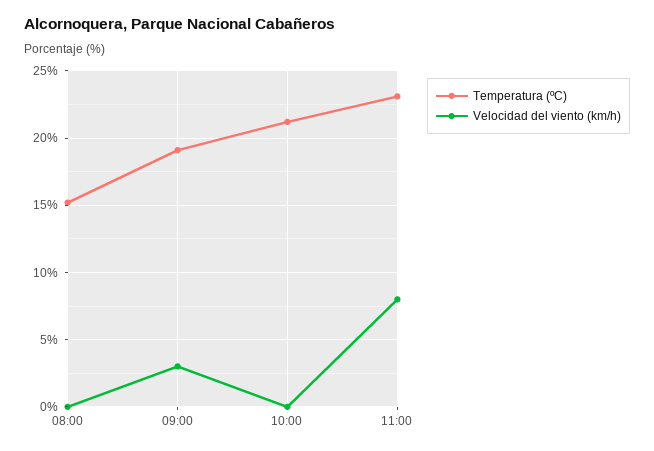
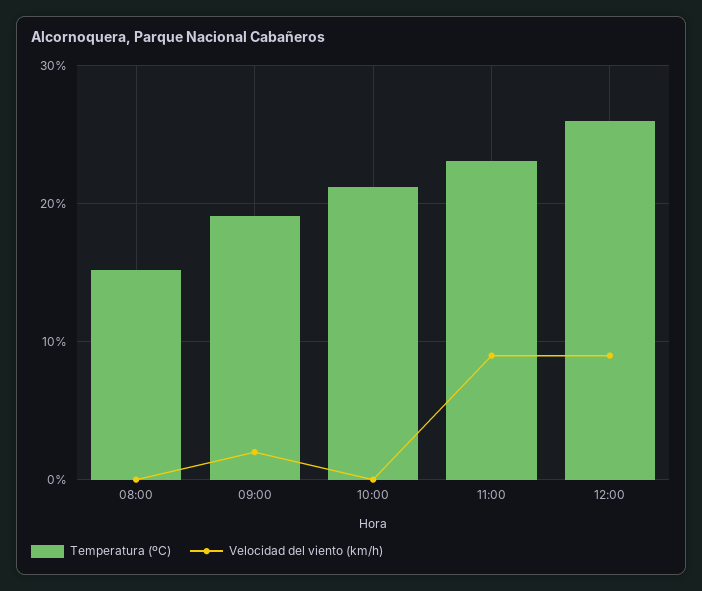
Velocidad del viento (km/h), 09:00: 3 -> 2
Velocidad del viento (km/h), 11:00: 8 -> 9
Temperatura (ºC), 12:00: none -> 26
Velocidad del viento (km/h), 12:00: none -> 9

